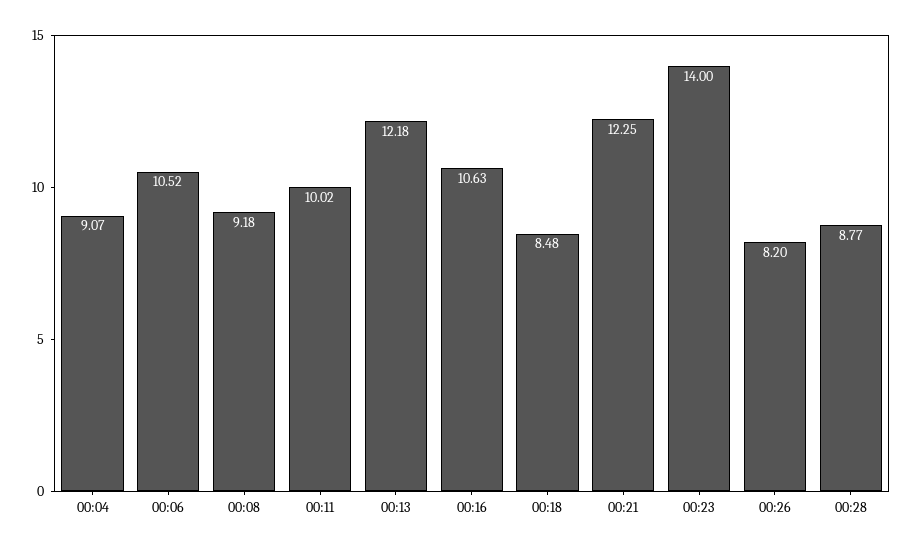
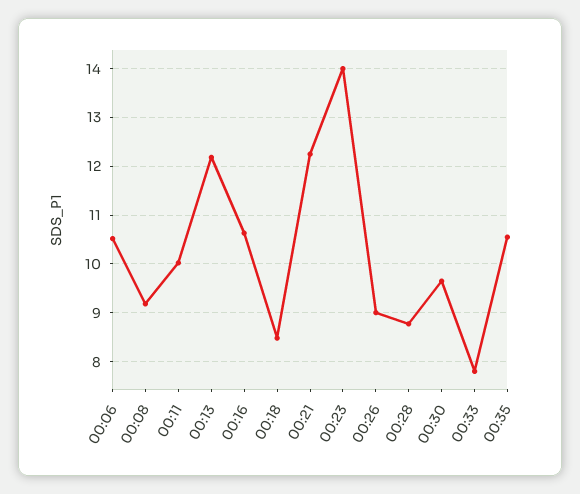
00:04: 9.07 -> none
00:26: 8.2 -> 9
00:30: none -> 9.6
00:33: none -> 7.8
00:35: none -> 10.6

